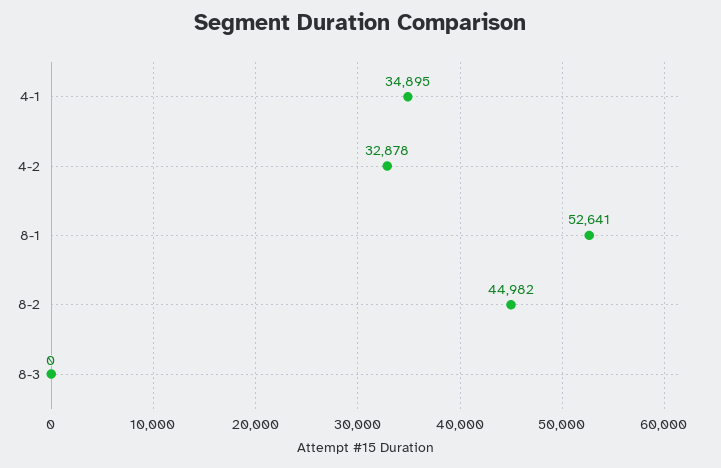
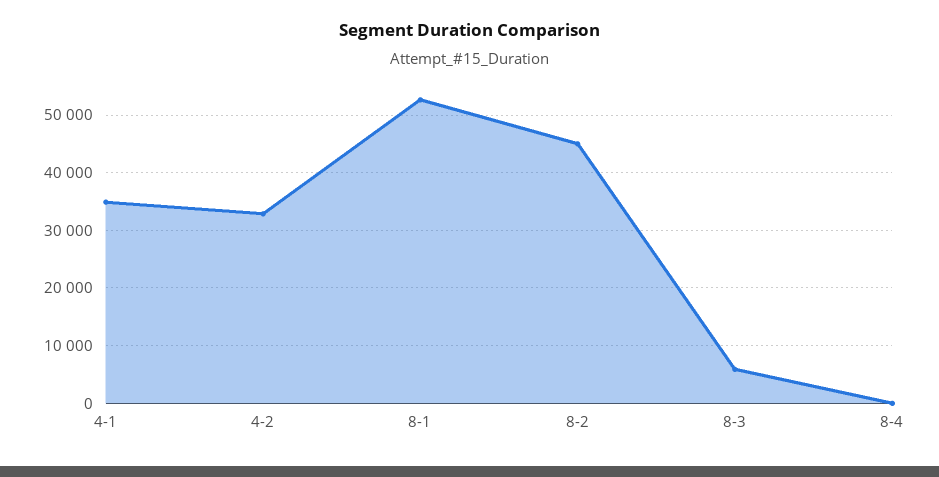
8-3: 0 -> 6000
8-4: none -> 0

